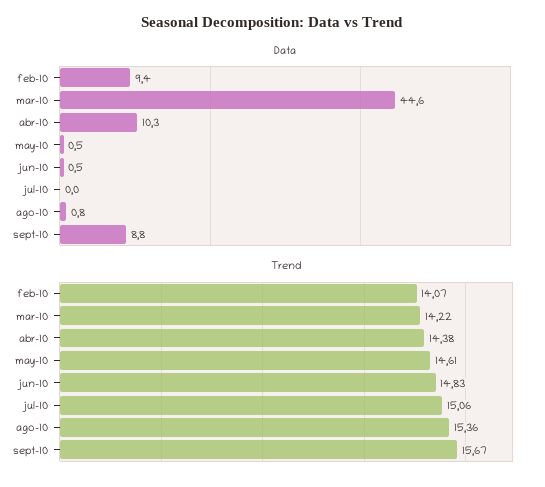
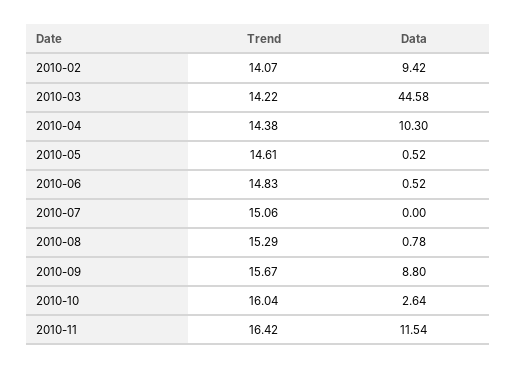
Trend, ago-10: 15.36 -> 15.29
Trend, 2010-10: none -> 16.04
Data, 2010-10: none -> 2.64
Trend, 2010-11: none -> 16.42
Data, 2010-11: none -> 11.54

